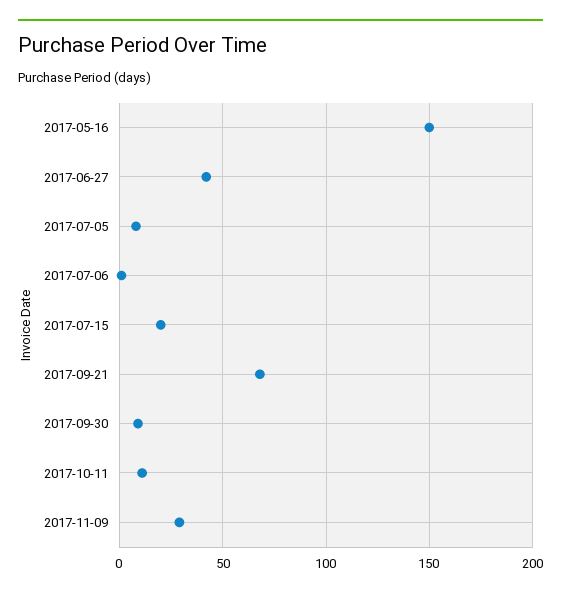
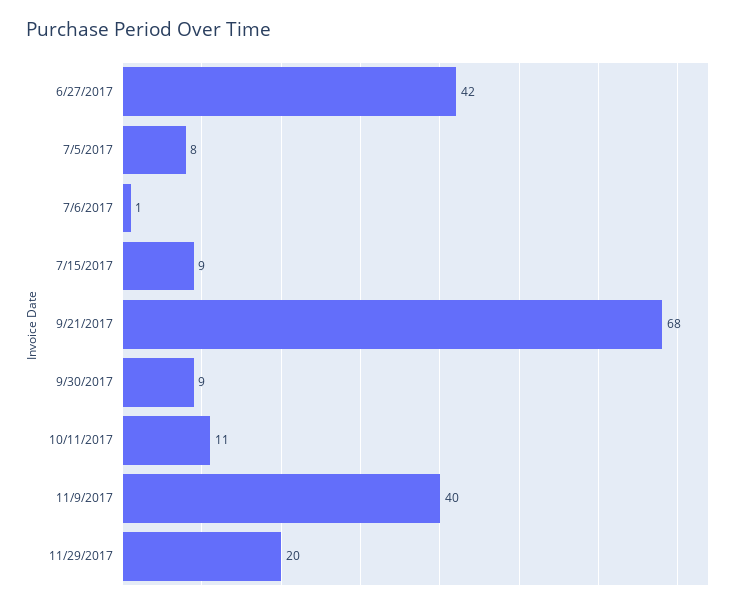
2017-05-16: 150 -> none
2017-07-15: 20 -> 9
2017-11-09: 30 -> 40
11/29/2017: none -> 20

